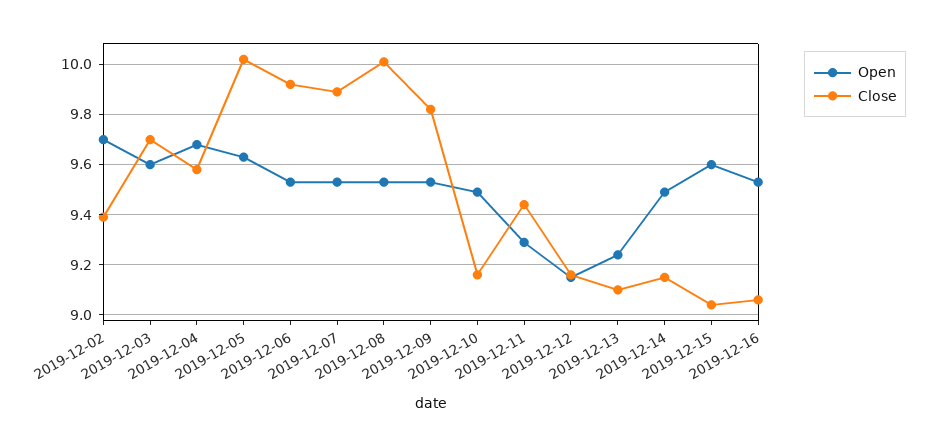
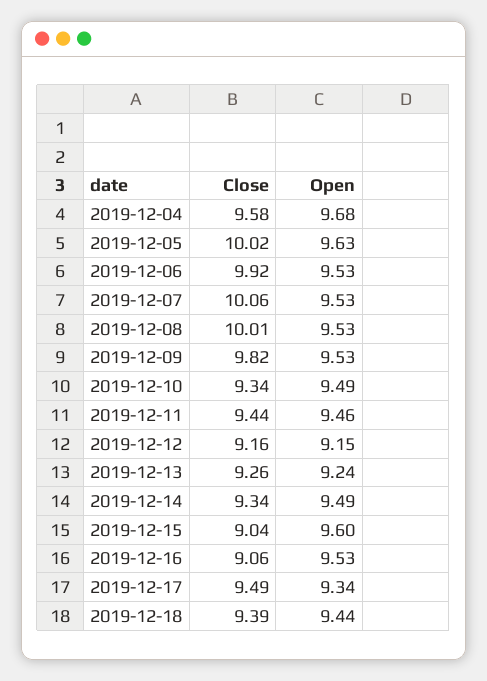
Open, 2019-12-02: 9.7 -> none
Close, 2019-12-02: 9.4 -> none
Open, 2019-12-03: 9.6 -> none
Close, 2019-12-03: 9.7 -> none
Close, 2019-12-07: 9.9 -> 10.06
Close, 2019-12-10: 9.15 -> 9.34
Open, 2019-12-11: 9.3 -> 9.46
Close, 2019-12-13: 9.1 -> 9.26
Close, 2019-12-14: 9.15 -> 9.34
Close, 2019-12-17: none -> 9.49
Open, 2019-12-17: none -> 9.34
Close, 2019-12-18: none -> 9.39
Open, 2019-12-18: none -> 9.44

